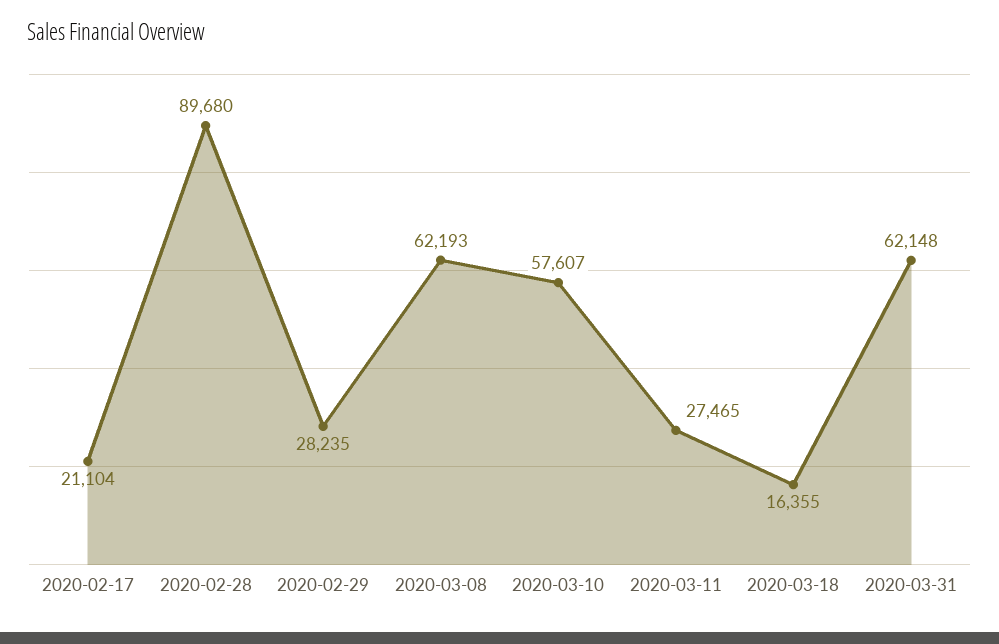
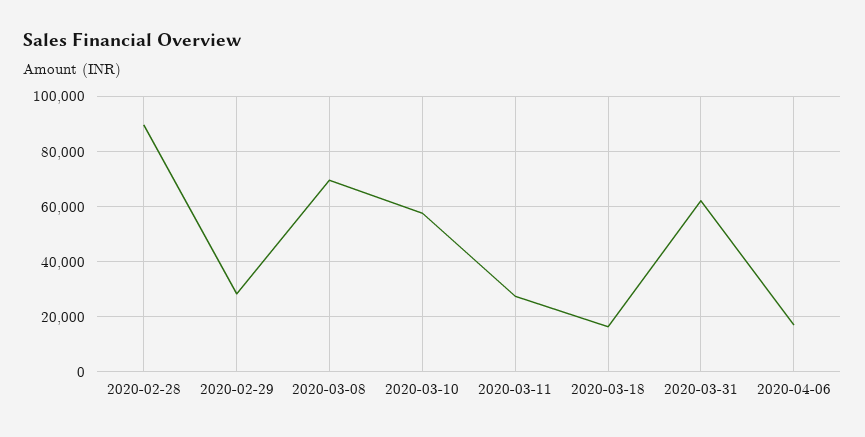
2020-02-17: 21104 -> none
2020-03-08: 62193 -> 70000
2020-04-06: none -> 17500

